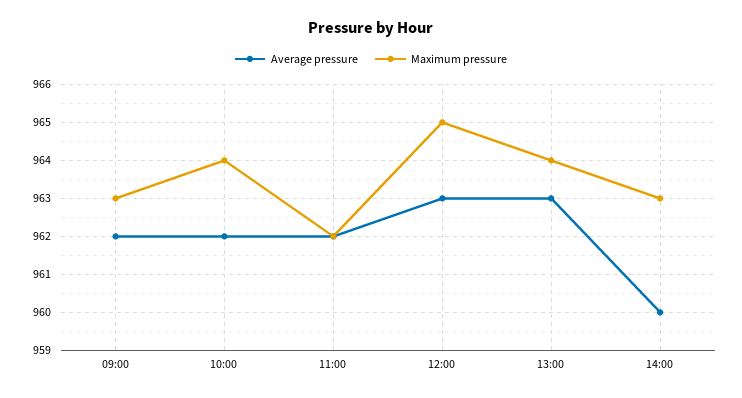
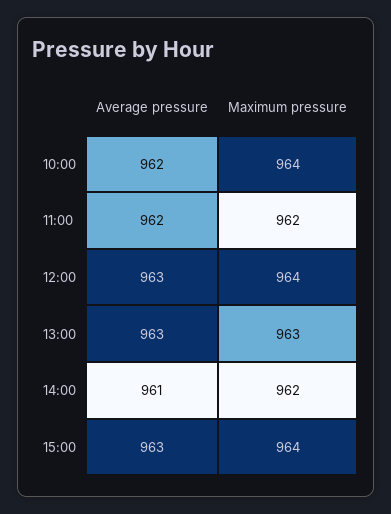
Average pressure, 09:00: 962 -> none
Maximum pressure, 09:00: 963 -> none
Maximum pressure, 12:00: 965 -> 964
Maximum pressure, 13:00: 964 -> 963
Average pressure, 14:00: 960 -> 961
Maximum pressure, 14:00: 963 -> 962
Average pressure, 15:00: none -> 963
Maximum pressure, 15:00: none -> 964

